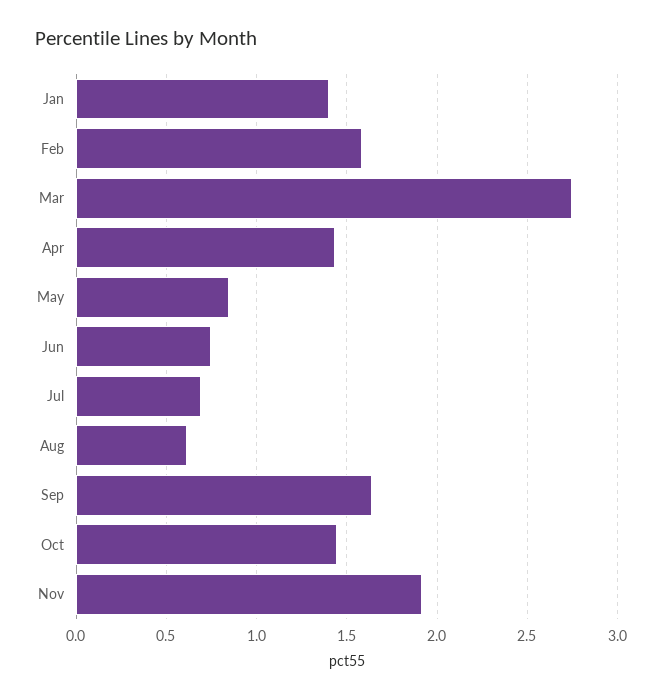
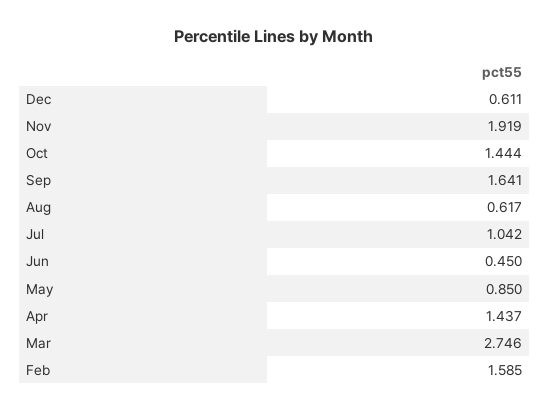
Jan: 1.4 -> none
Jun: 0.75 -> 0.45
Jul: 0.7 -> 1.042
Dec: none -> 0.611

